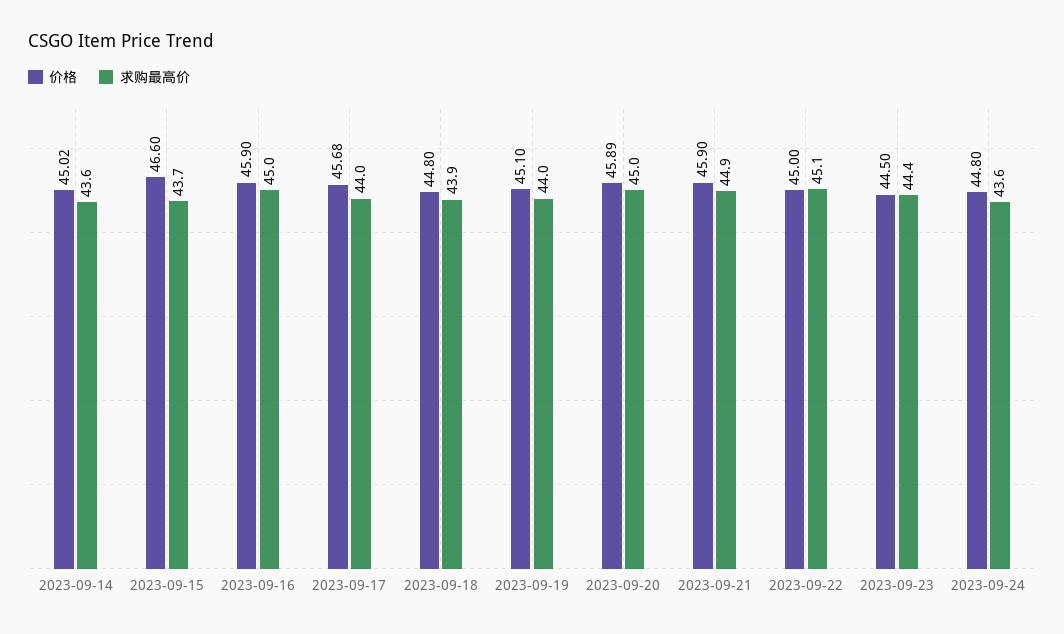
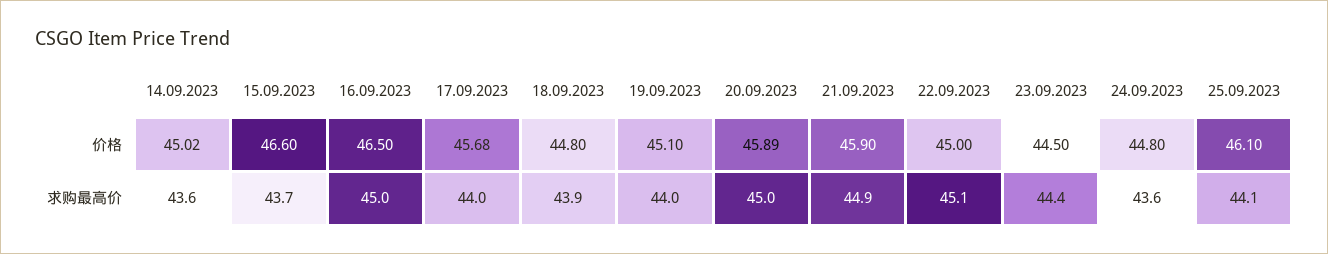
价格, 2023-09-16: 45.9 -> 46.5
价格, 25.09.2023: none -> 46.1
求购最高价, 25.09.2023: none -> 44.1

